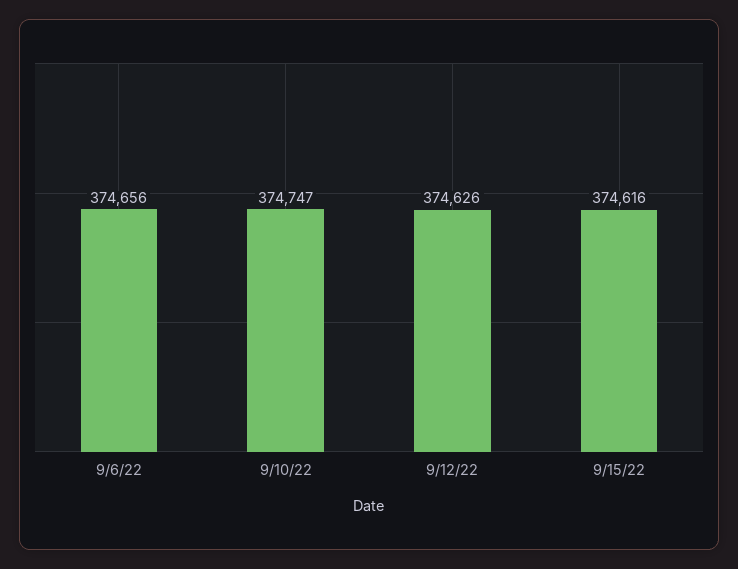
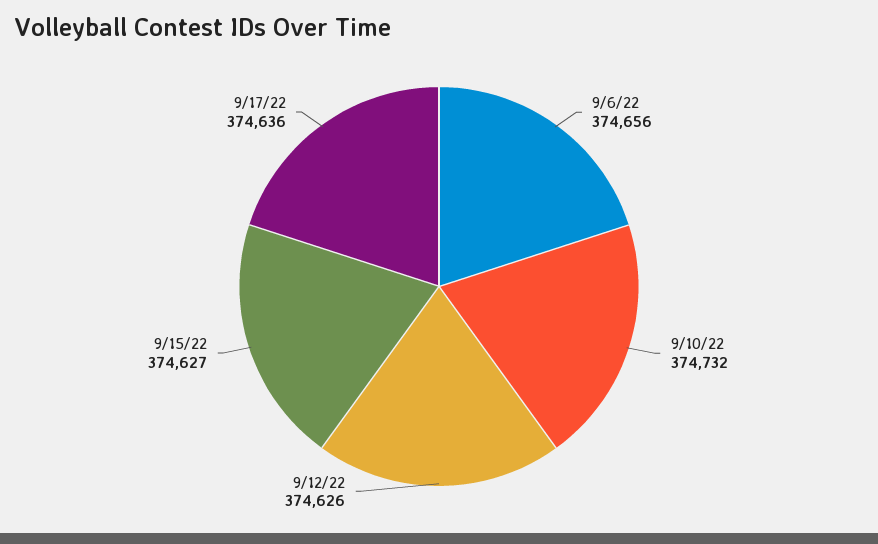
9/10/22: 374747 -> 374732
9/15/22: 374616 -> 374627
9/17/22: none -> 374636

